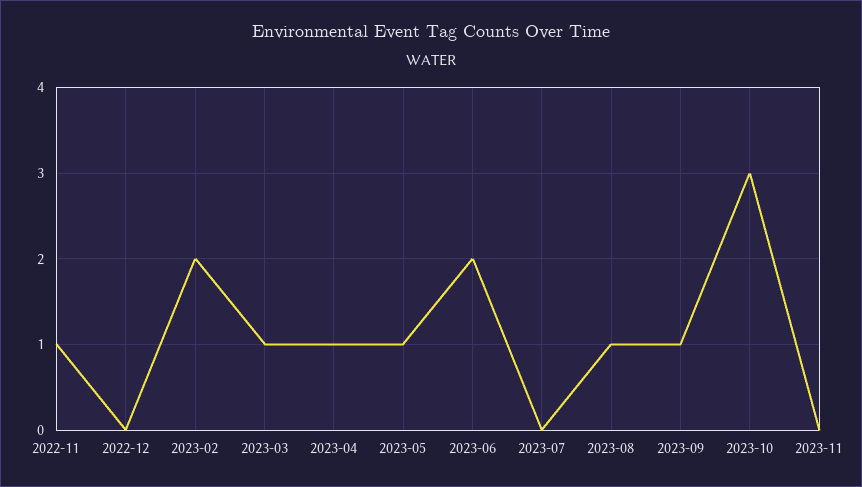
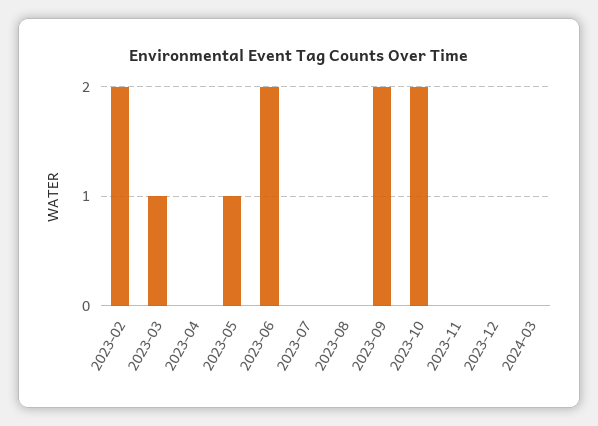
2022-11: 1 -> none
2022-12: 0 -> none
2023-04: 1 -> 0
2023-08: 1 -> 0
2023-09: 1 -> 2
2023-10: 3 -> 2
2023-12: none -> 0
2024-03: none -> 0

